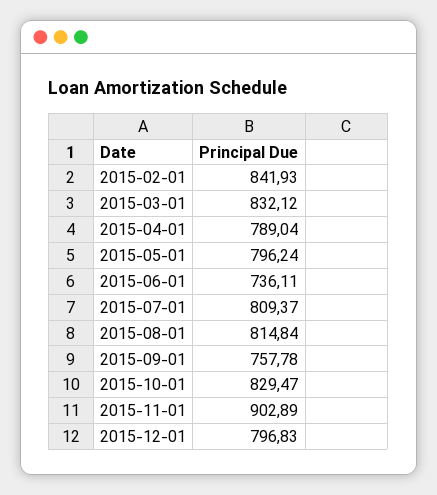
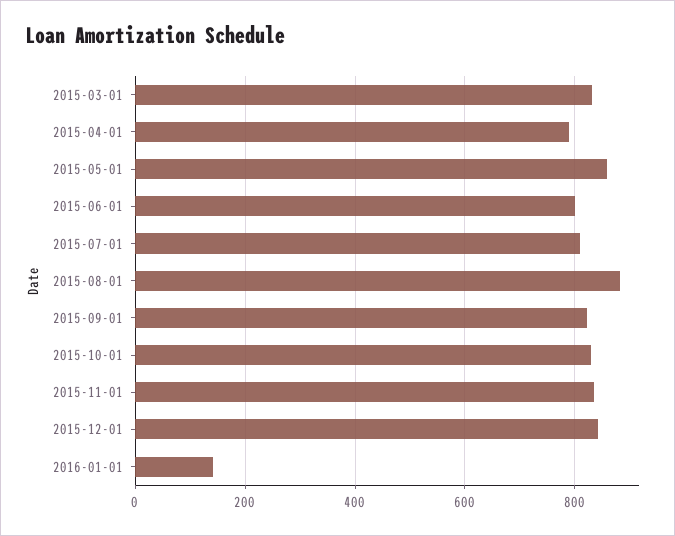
2015-02-01: 841.93 -> none
2015-05-01: 796.24 -> 860
2015-06-01: 736.11 -> 800
2015-08-01: 814.84 -> 880
2015-09-01: 757.78 -> 820
2015-11-01: 902.89 -> 840
2015-12-01: 796.83 -> 840
2016-01-01: none -> 140

